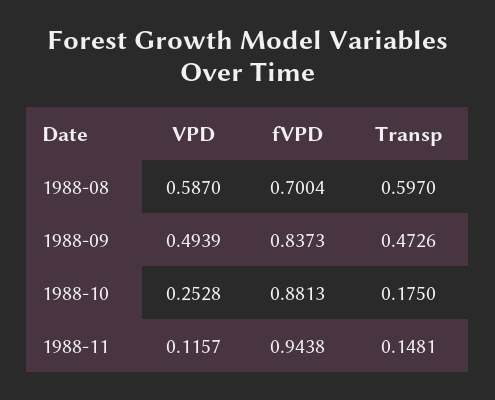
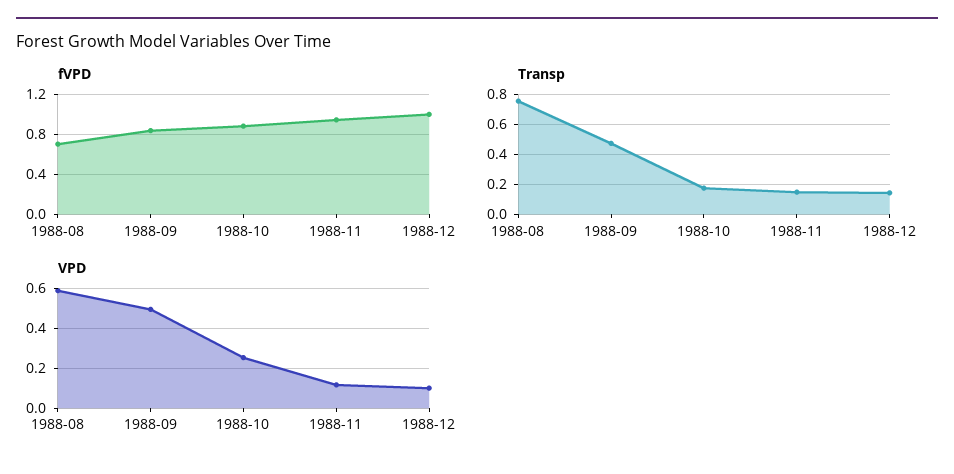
Transp, 1988-08: 0.597 -> 0.75
fVPD, 1988-12: none -> 1
Transp, 1988-12: none -> 0.15
VPD, 1988-12: none -> 0.1

